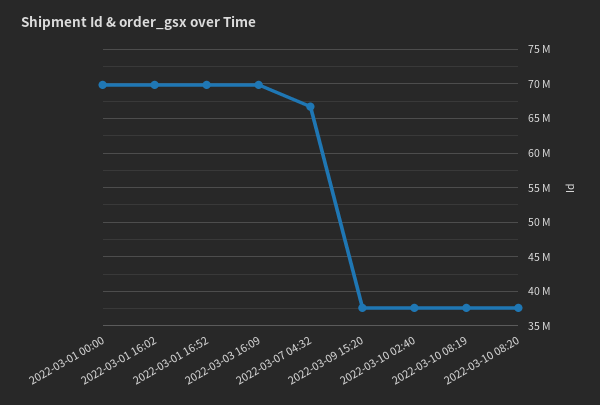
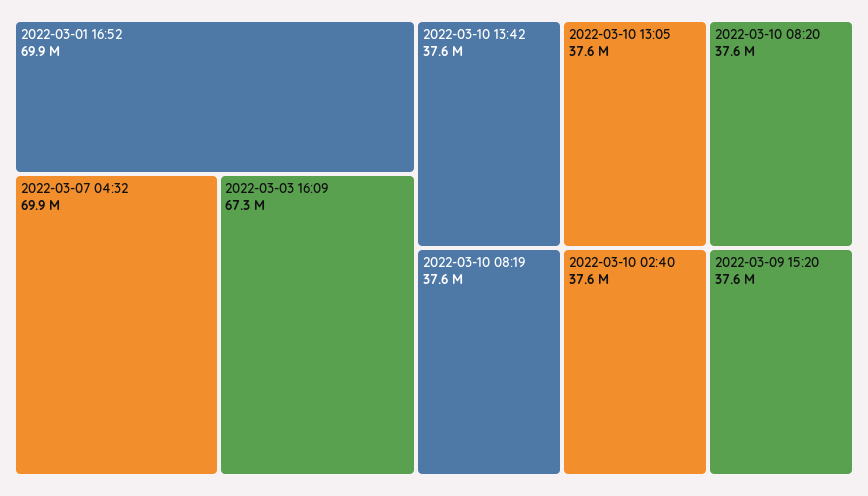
2022-03-01 00:00: 70000000 -> none
2022-03-01 16:02: 70000000 -> none
2022-03-03 16:09: 70000000 -> 67300000
2022-03-07 04:32: 67000000 -> 69900000
2022-03-10 13:42: none -> 37600000
2022-03-10 13:05: none -> 37600000

